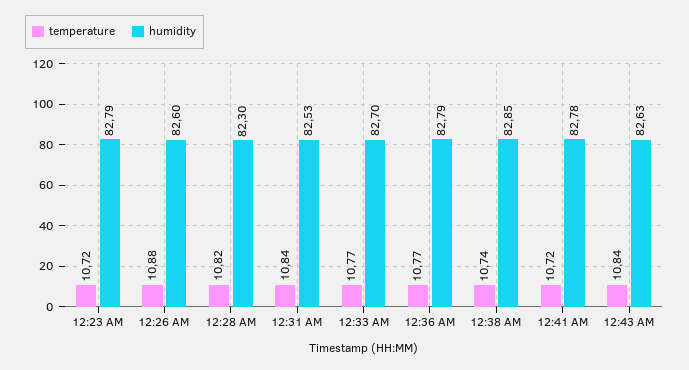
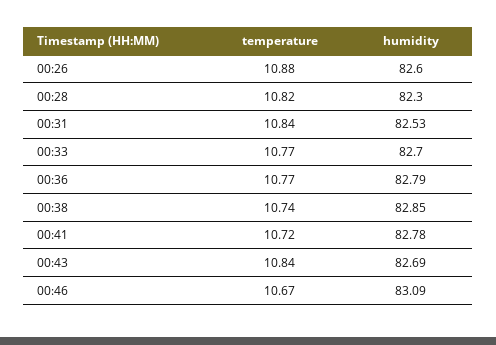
temperature, 12:23 AM: 10.72 -> none
humidity, 12:23 AM: 82.79 -> none
humidity, 12:43 AM: 82.63 -> 82.69
temperature, 00:46: none -> 10.67
humidity, 00:46: none -> 83.09

